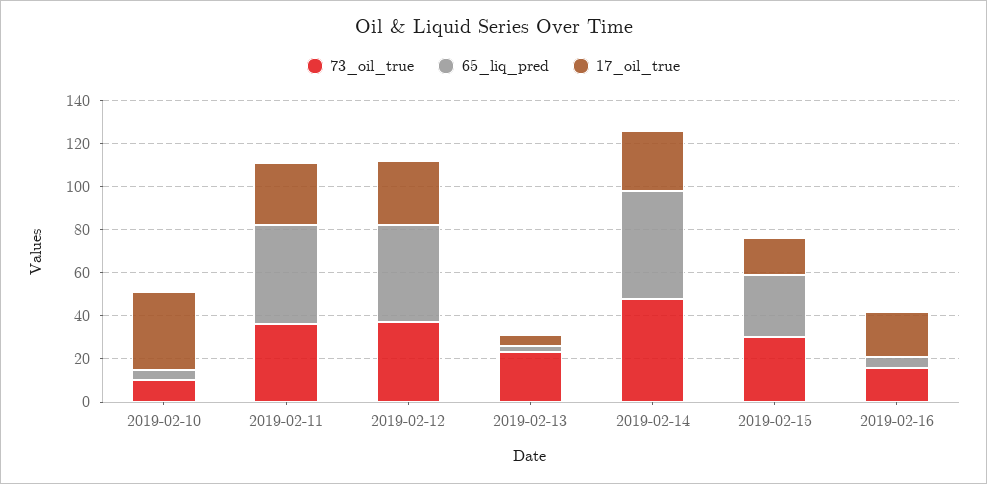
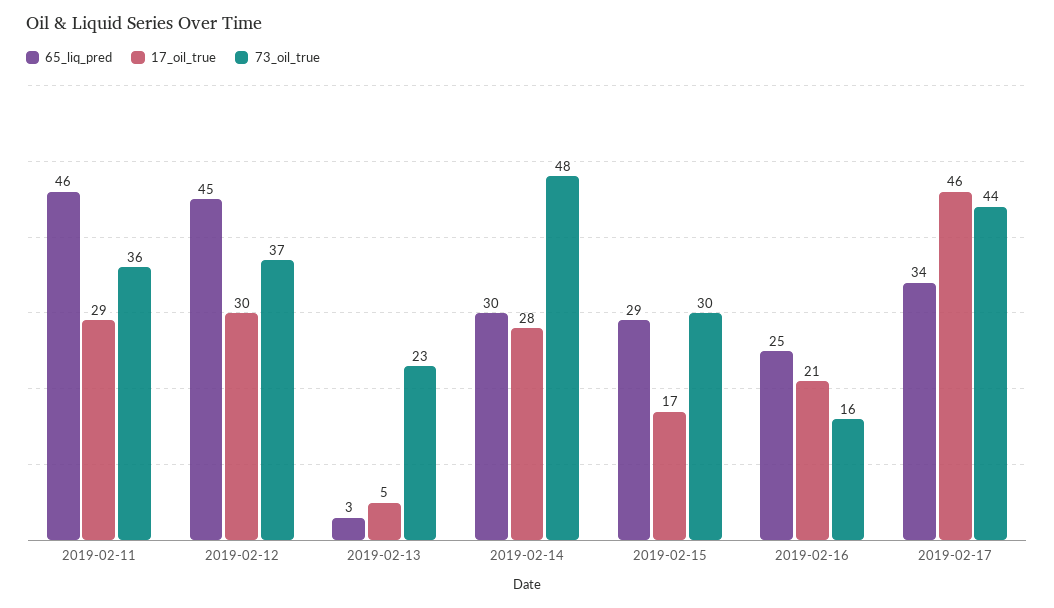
73_oil_true, 2019-02-10: 10 -> none
65_liq_pred, 2019-02-10: 5 -> none
17_oil_true, 2019-02-10: 35 -> none
65_liq_pred, 2019-02-14: 50 -> 30
65_liq_pred, 2019-02-16: 5 -> 25
65_liq_pred, 2019-02-17: none -> 34
17_oil_true, 2019-02-17: none -> 46
73_oil_true, 2019-02-17: none -> 44

